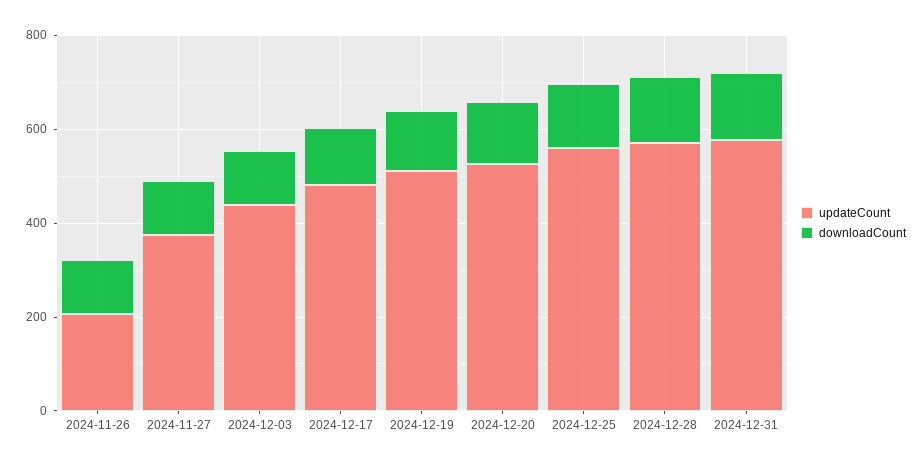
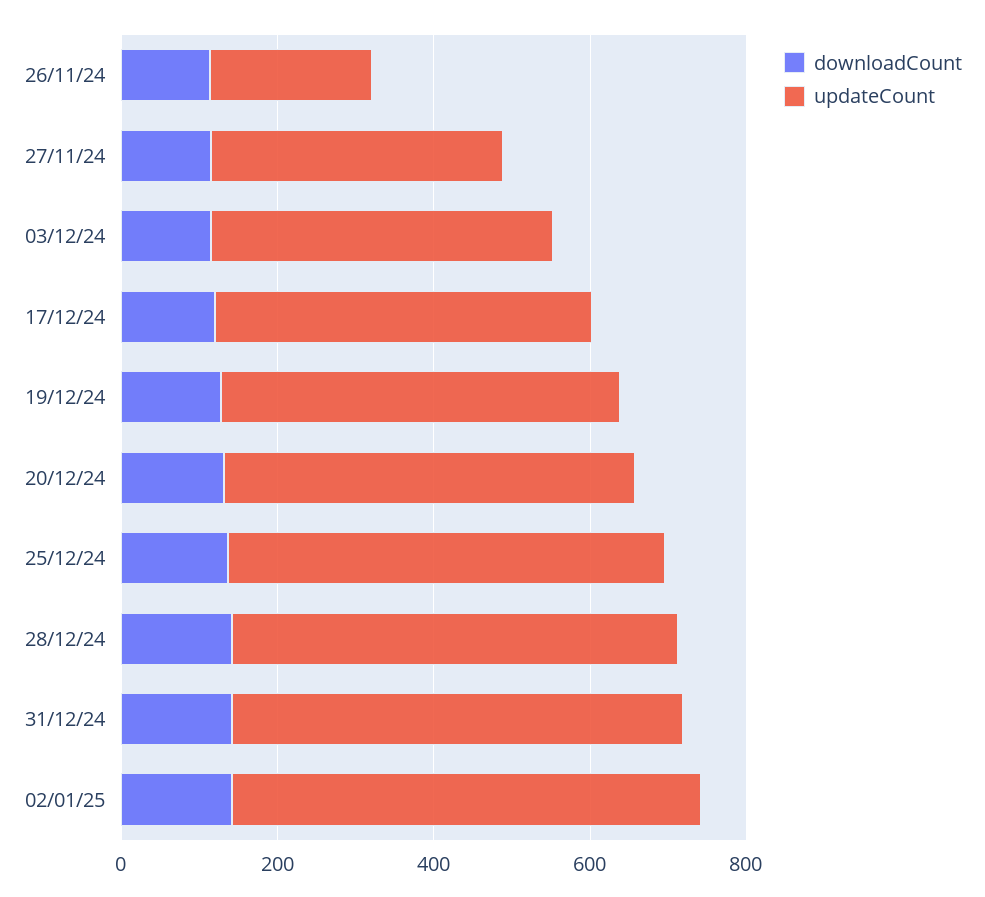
downloadCount, 02/01/25: none -> 150
updateCount, 02/01/25: none -> 600

